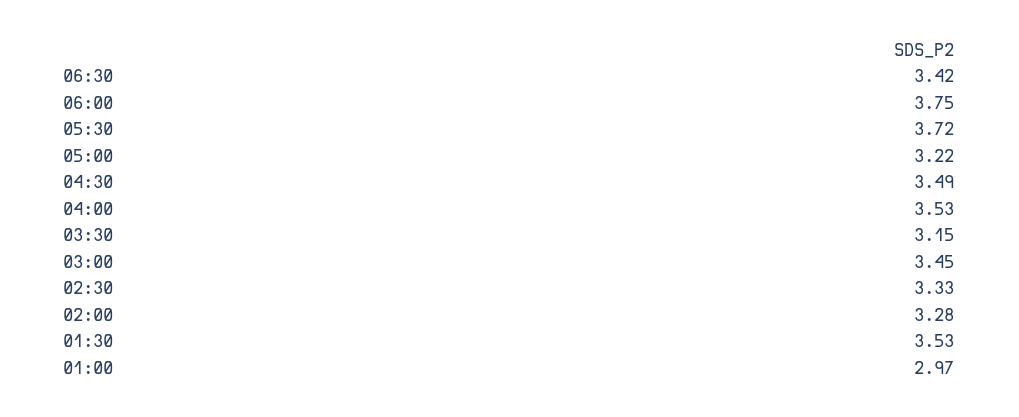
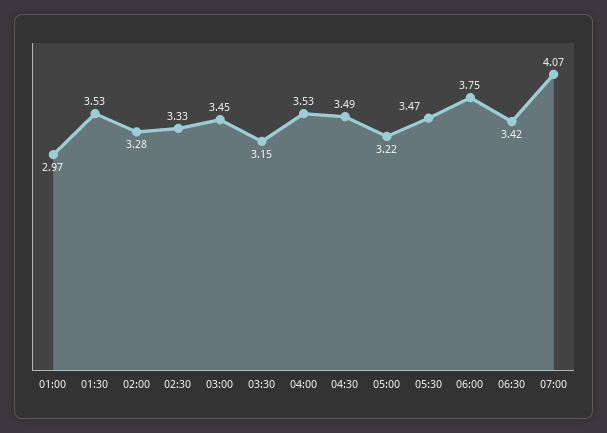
05:30: 3.72 -> 3.47
07:00: none -> 4.07

